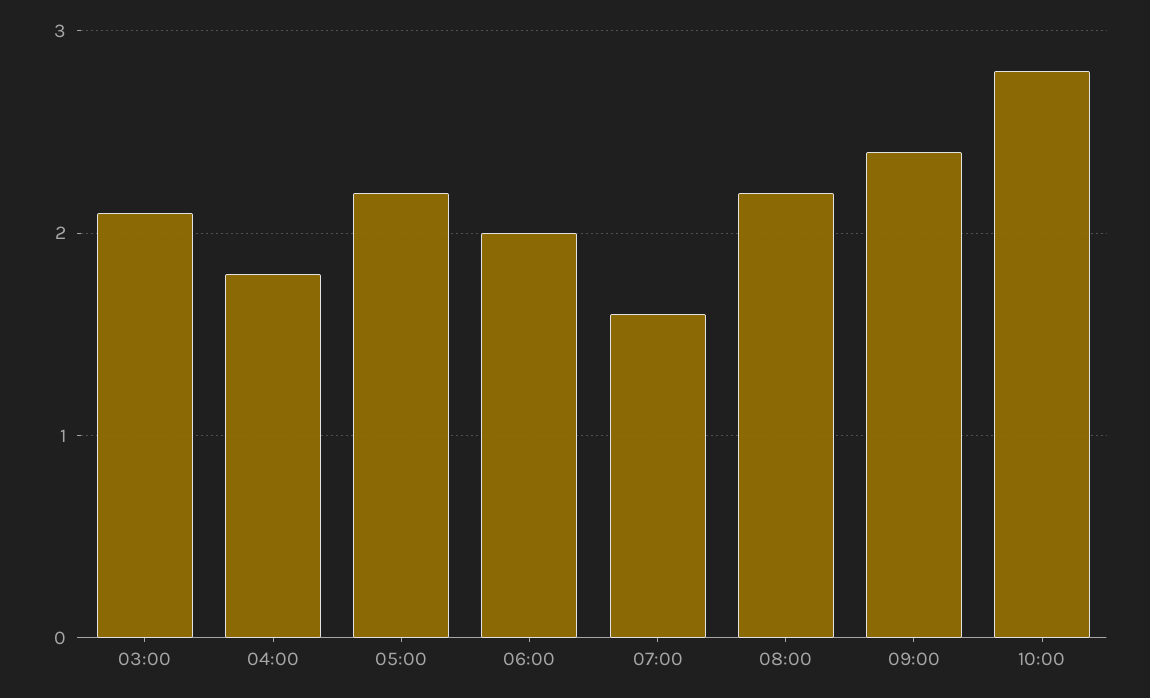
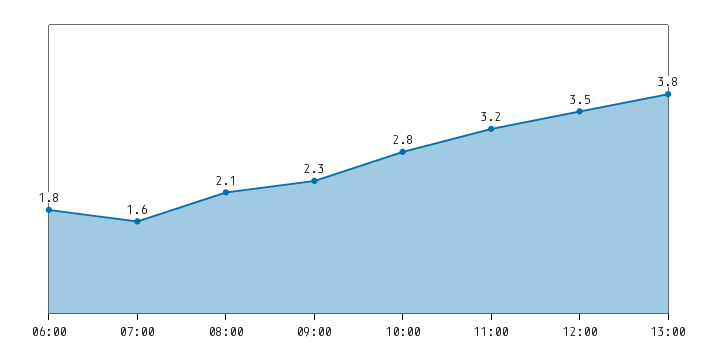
03:00: 2.1 -> none
04:00: 1.8 -> none
05:00: 2.2 -> none
06:00: 2 -> 1.8
08:00: 2.2 -> 2.1
09:00: 2.4 -> 2.3
11:00: none -> 3.2
12:00: none -> 3.5
13:00: none -> 3.8

